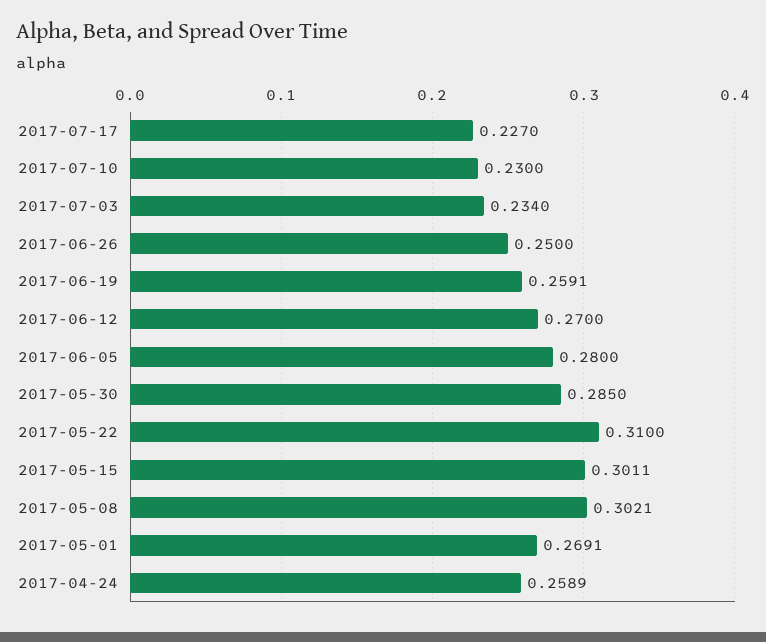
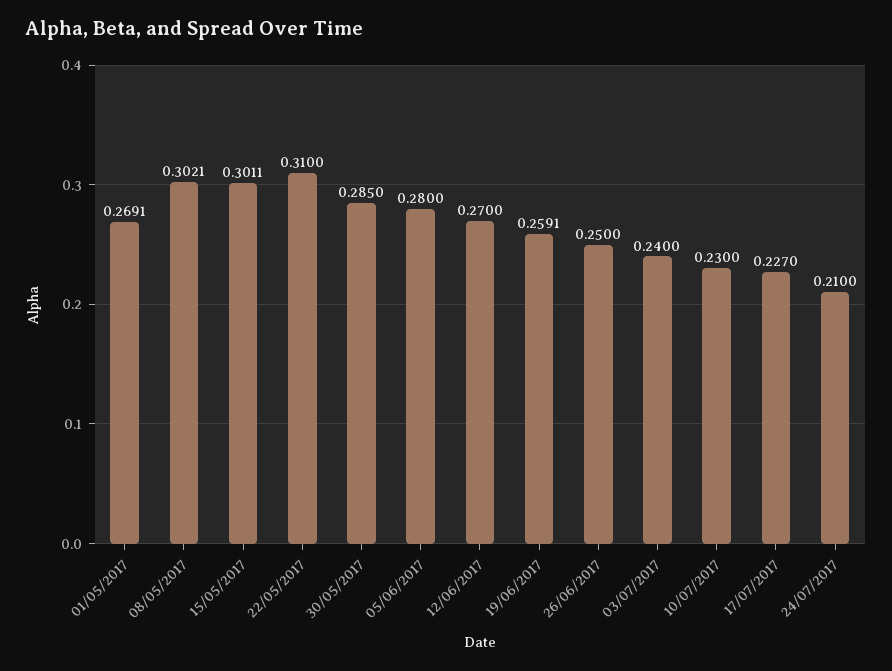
2017-07-03: 0.234 -> 0.24
2017-04-24: 0.2589 -> none
24/07/2017: none -> 0.21

